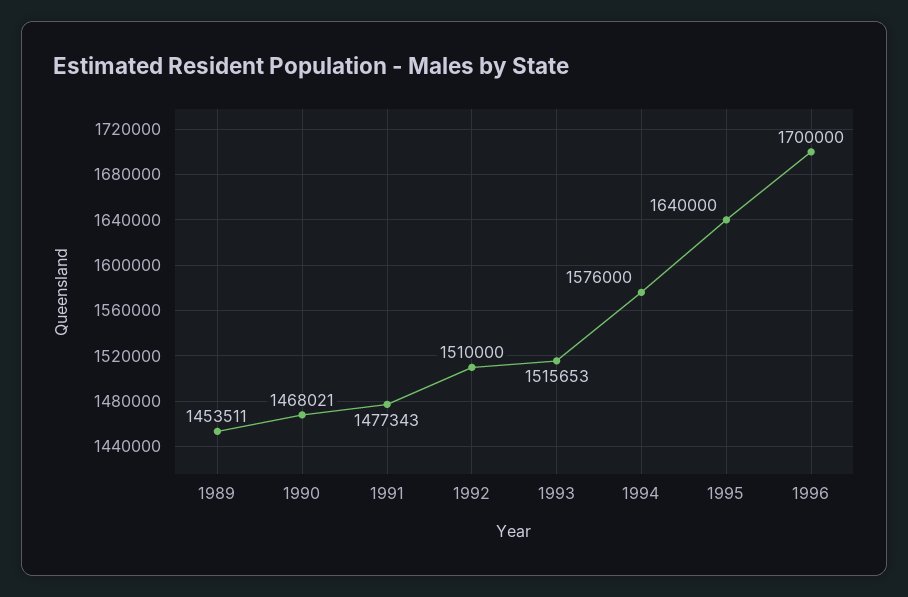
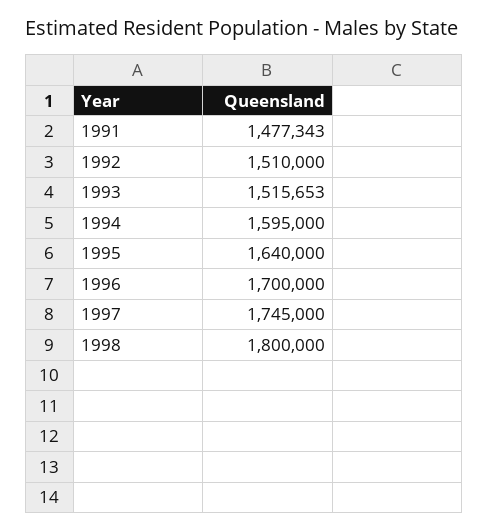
1989: 1453511 -> none
1990: 1468021 -> none
1994: 1576000 -> 1595000
1997: none -> 1745000
1998: none -> 1800000

